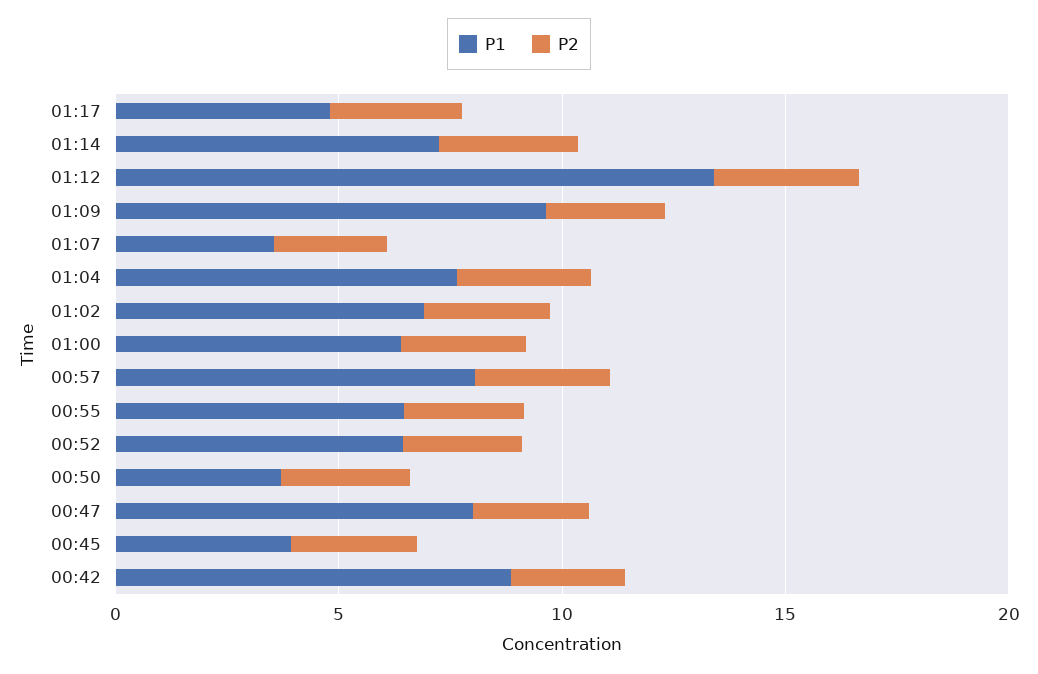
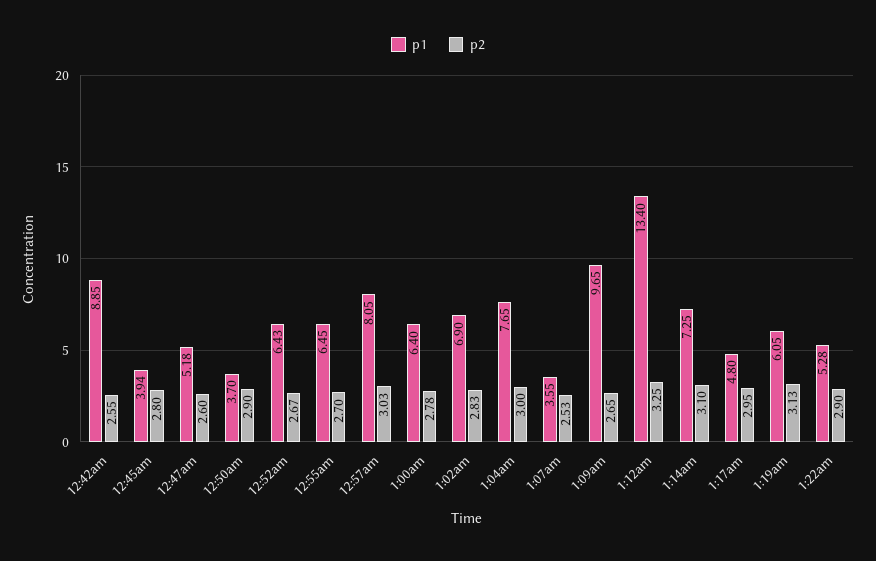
P1, 00:47: 8 -> 5.18
P1, 1:19am: none -> 6.05
P2, 1:19am: none -> 3.13
P1, 1:22am: none -> 5.28
P2, 1:22am: none -> 2.9

